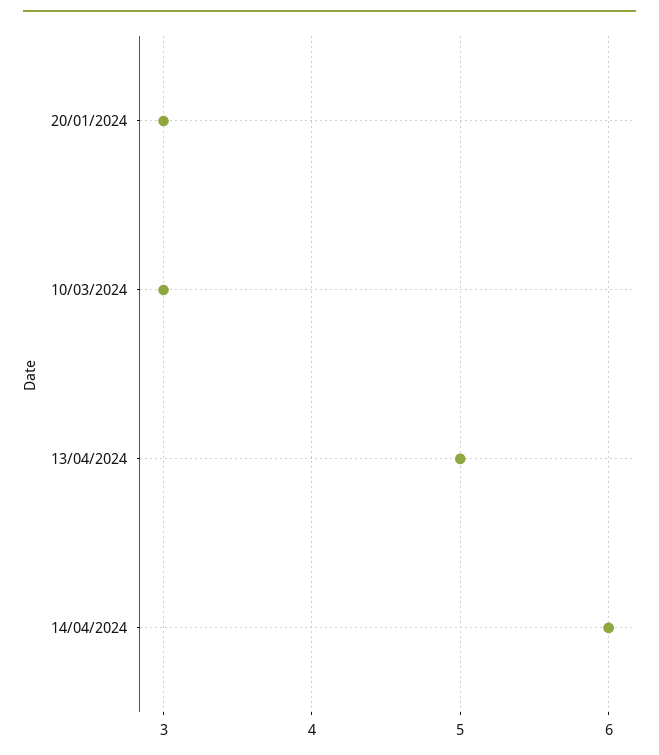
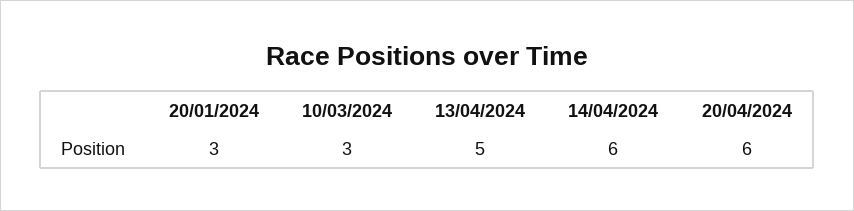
20/04/2024: none -> 6

